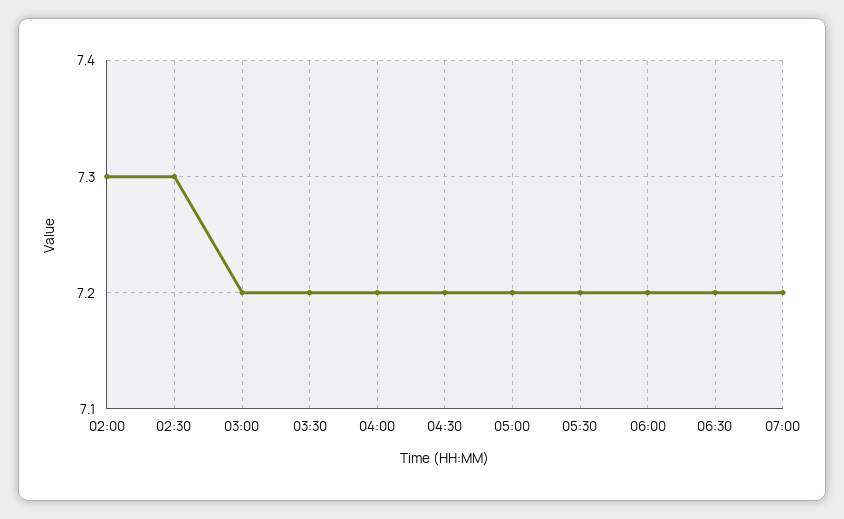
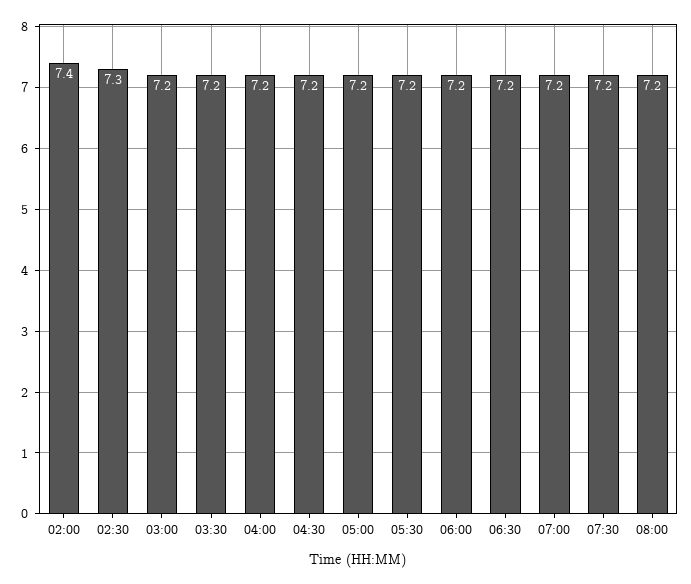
02:00: 7.3 -> 7.4
07:30: none -> 7.2
08:00: none -> 7.2

